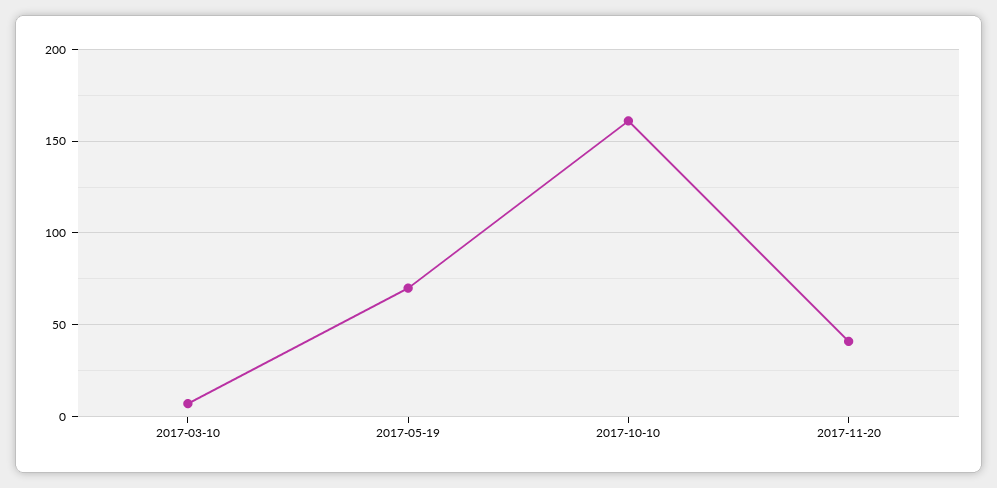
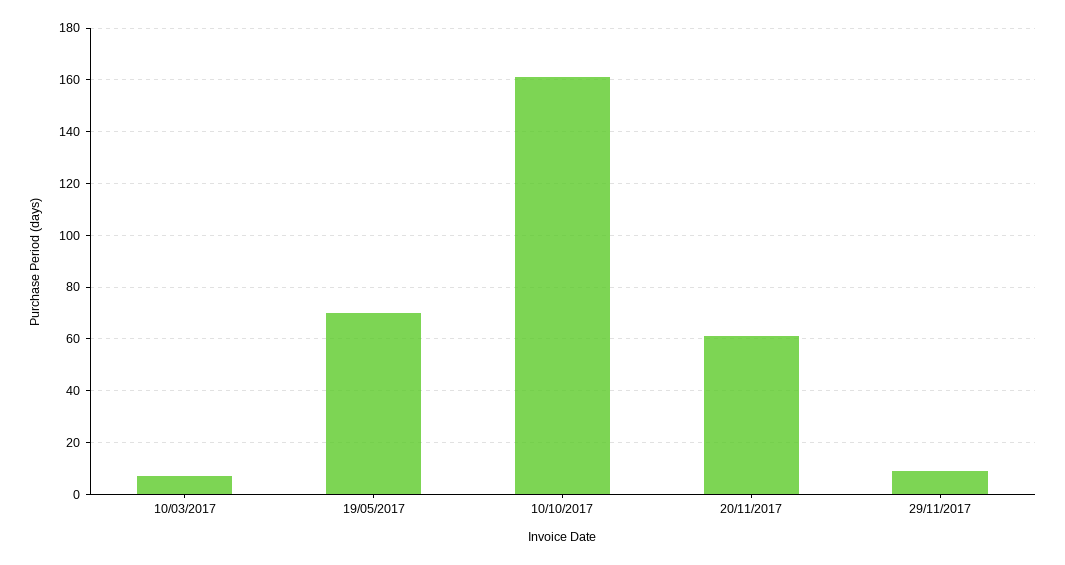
2017-11-20: 40 -> 60
29/11/2017: none -> 10

